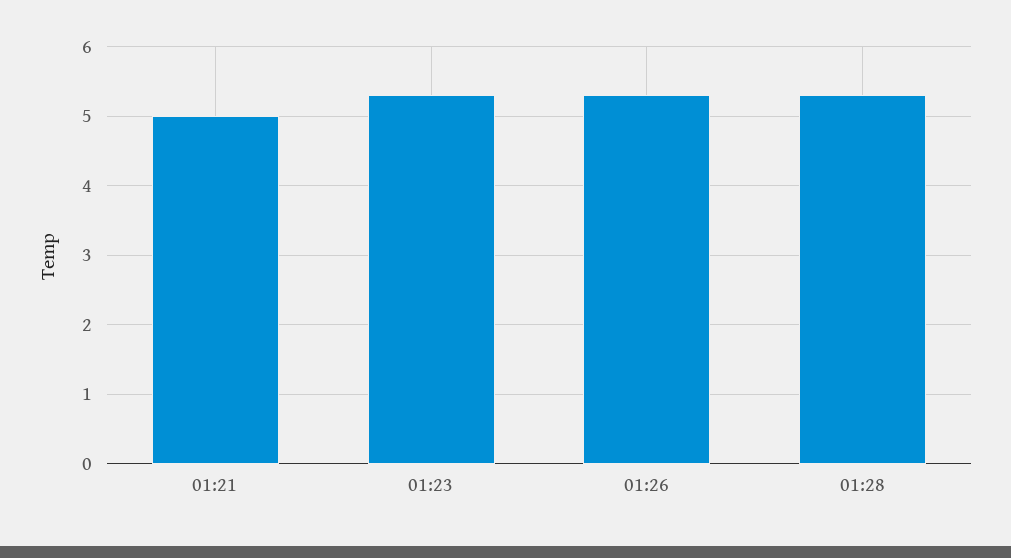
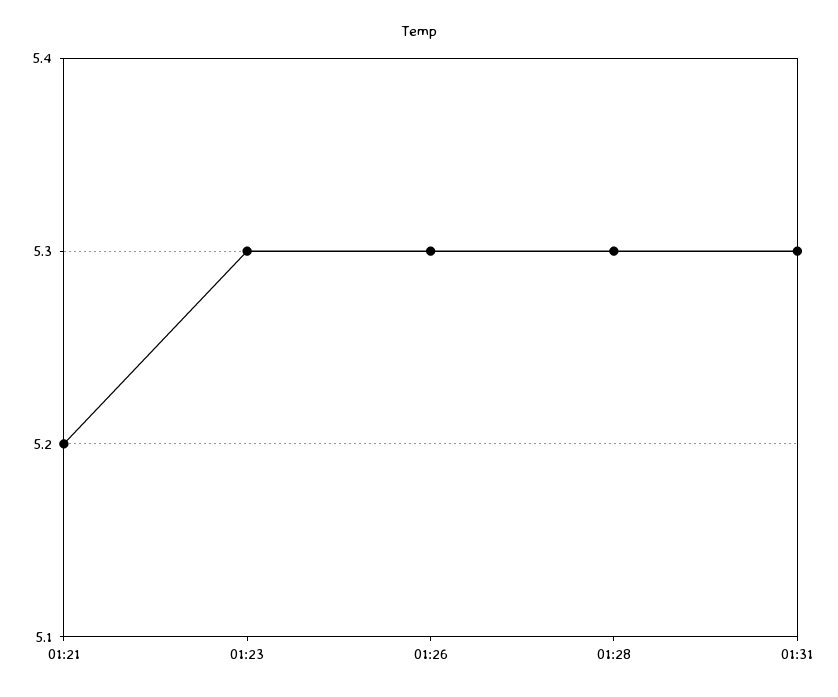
01:21: 5 -> 5.2
01:31: none -> 5.3

